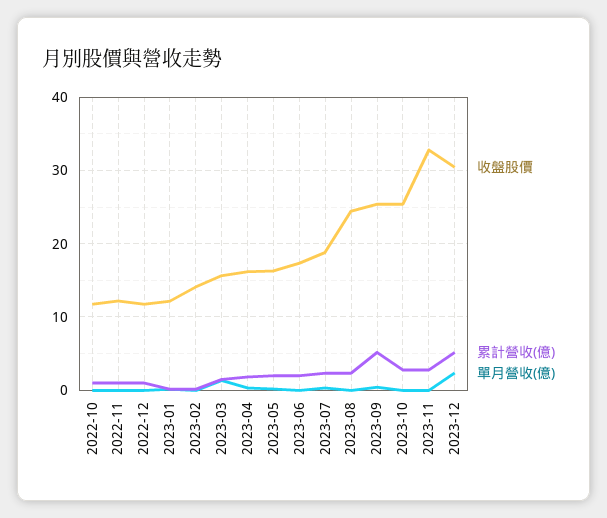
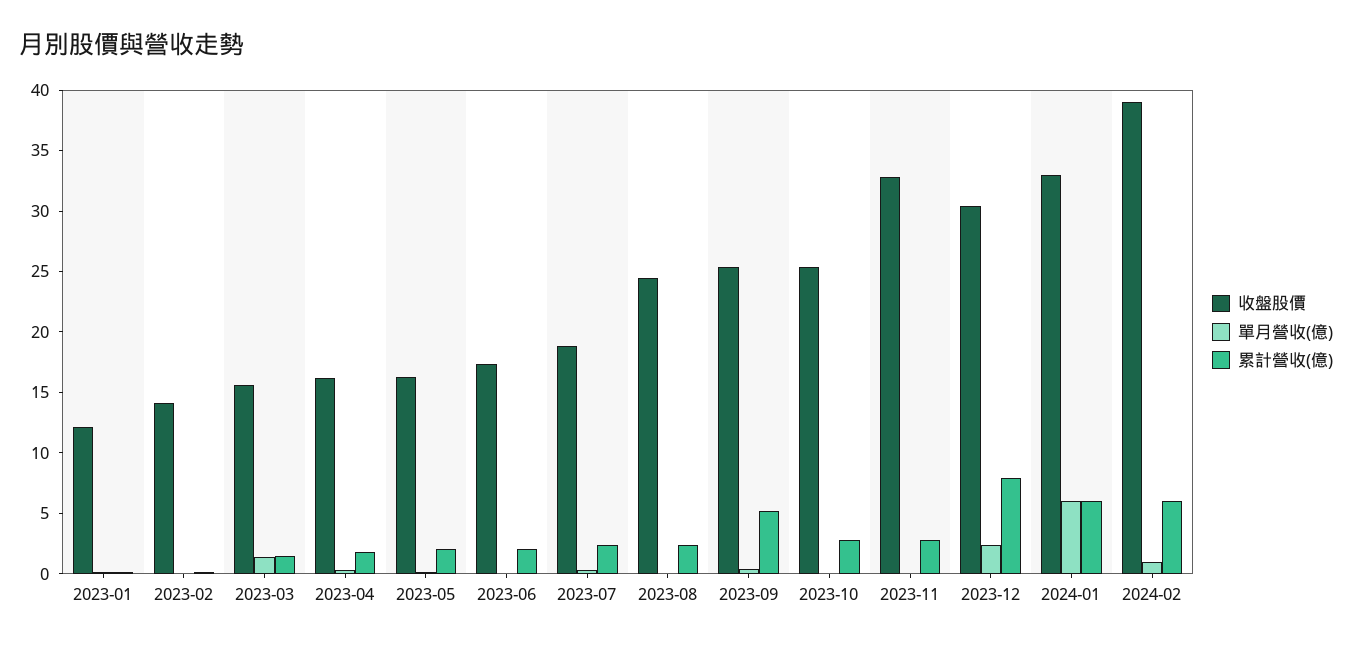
收盤股價, 2022-10: 12 -> none
累計營收(億), 2022-10: 1 -> none
單月營收(億), 2022-10: 0 -> none
收盤股價, 2022-11: 12 -> none
累計營收(億), 2022-11: 1 -> none
單月營收(億), 2022-11: 0 -> none
收盤股價, 2022-12: 12 -> none
累計營收(億), 2022-12: 1 -> none
單月營收(億), 2022-12: 0 -> none
累計營收(億), 2023-12: 5 -> 8
收盤股價, 2024-01: none -> 33
單月營收(億), 2024-01: none -> 6
累計營收(億), 2024-01: none -> 6
收盤股價, 2024-02: none -> 39
單月營收(億), 2024-02: none -> 1
累計營收(億), 2024-02: none -> 6

